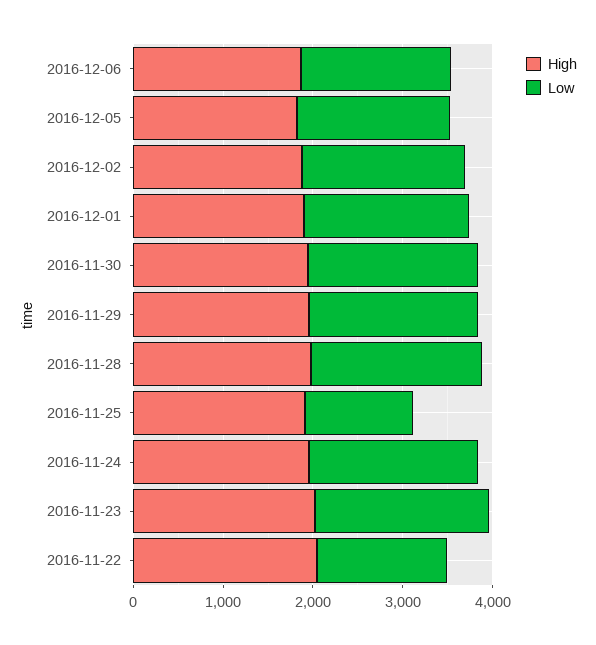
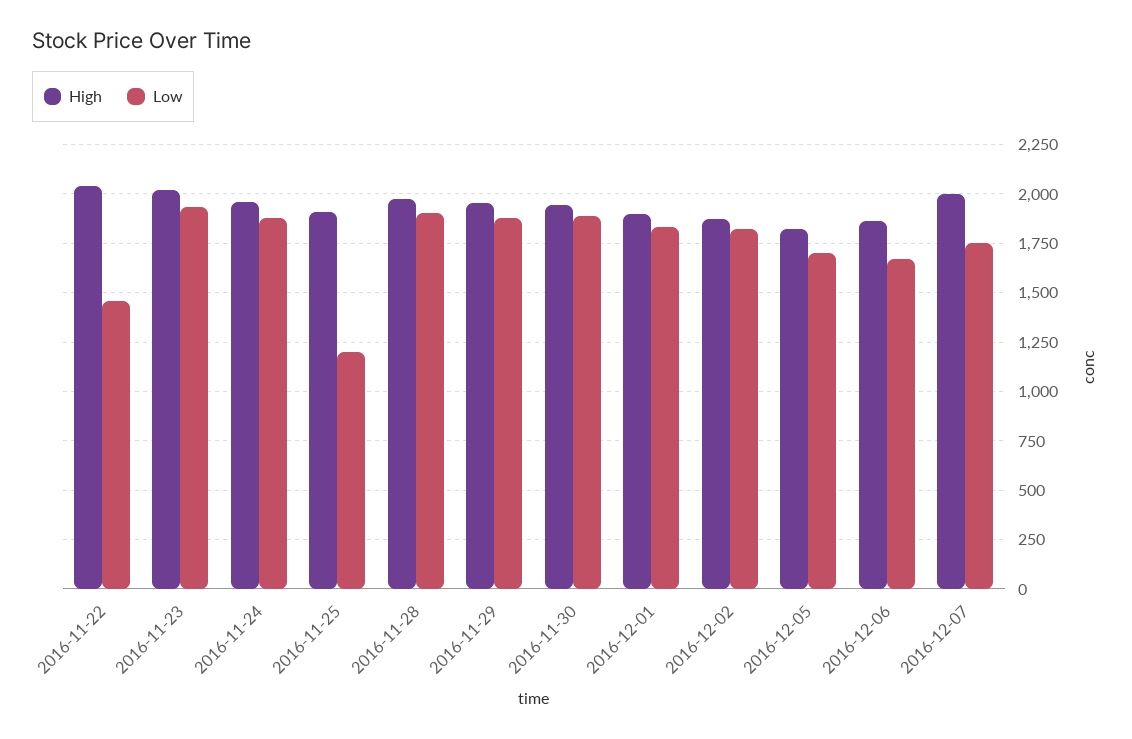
High, 2016-12-07: none -> 2000
Low, 2016-12-07: none -> 1750

